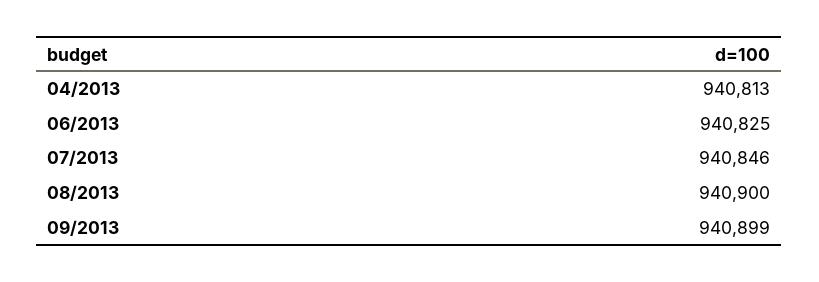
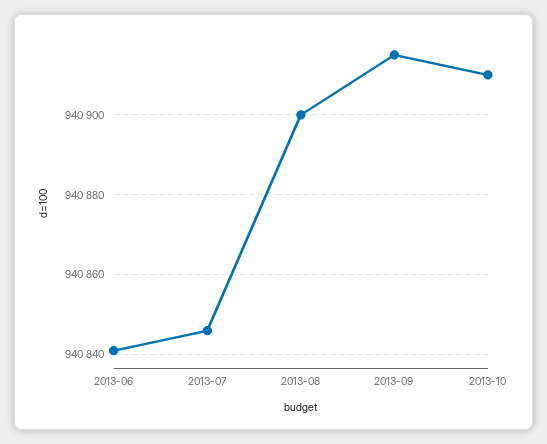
04/2013: 940813 -> none
06/2013: 940825 -> 940840
09/2013: 940899 -> 940915
2013-10: none -> 940910

